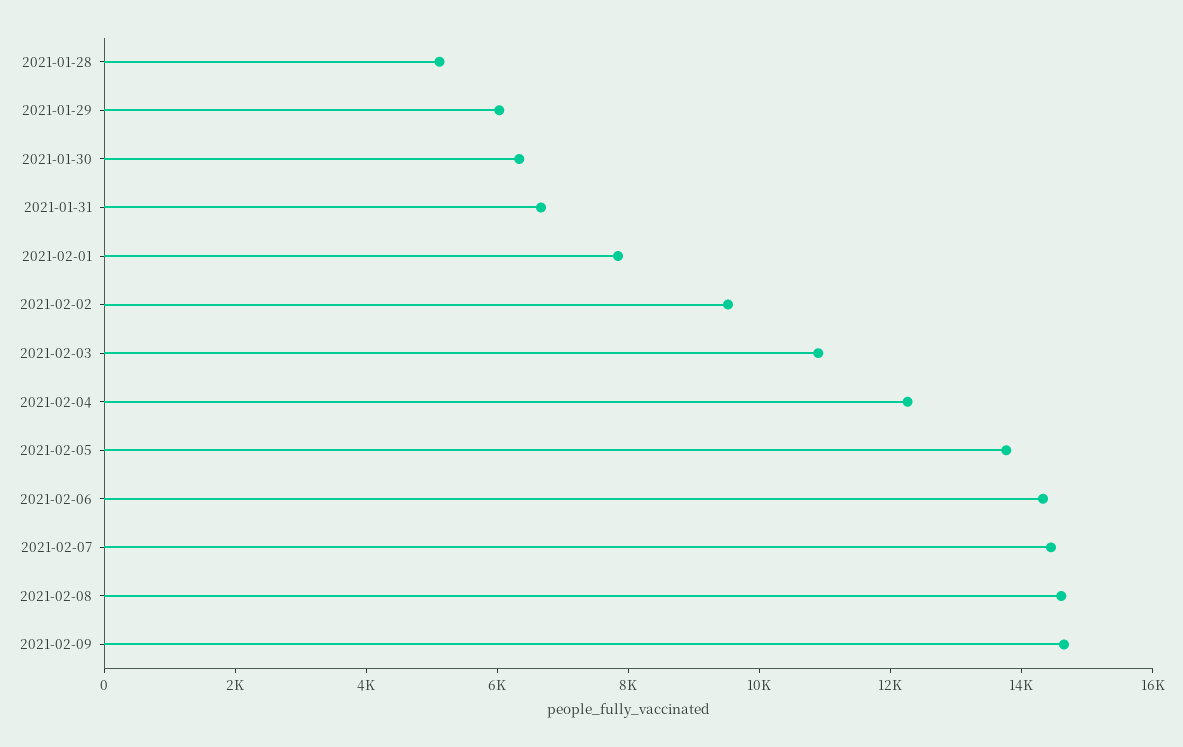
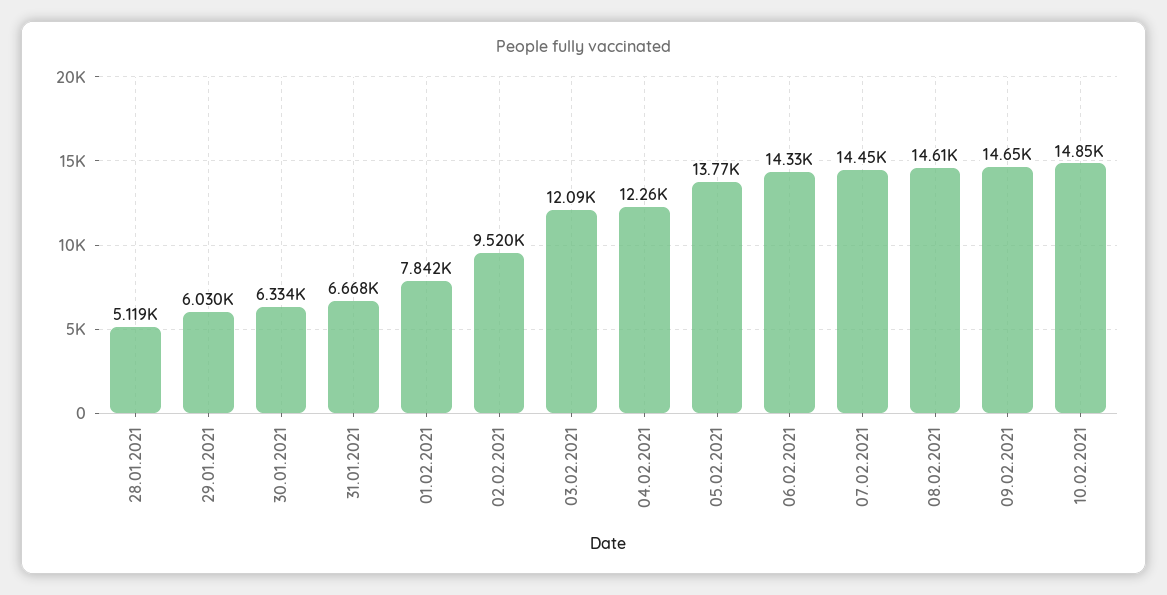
2021-02-03: 11000 -> 12090
10.02.2021: none -> 14850

